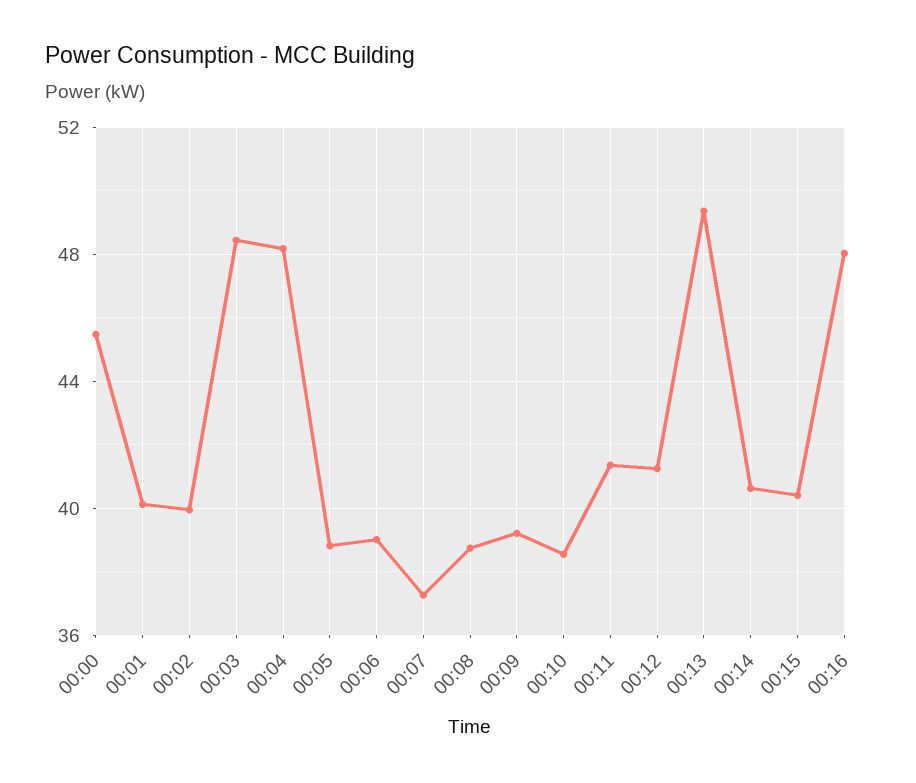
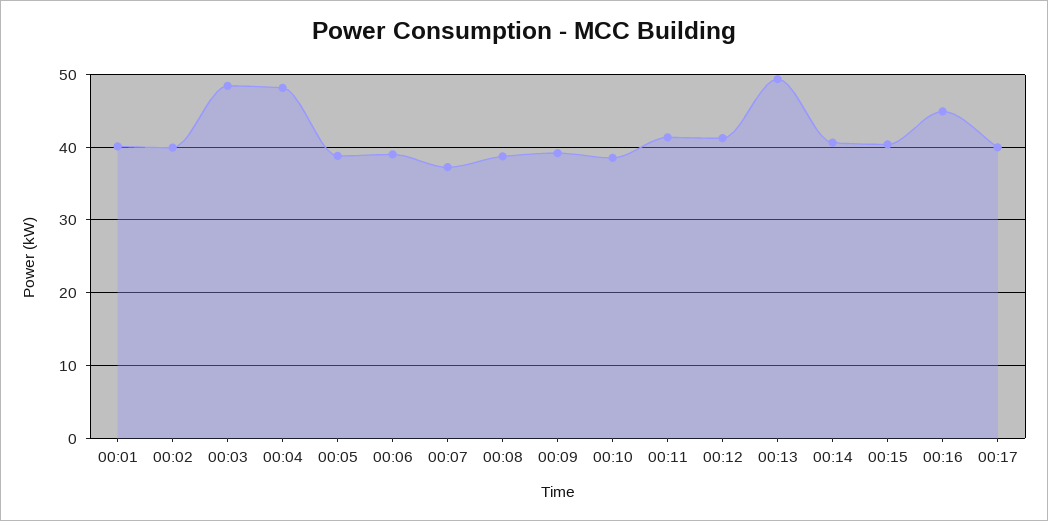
00:00: 45.5 -> none
00:16: 48 -> 45
00:17: none -> 40

